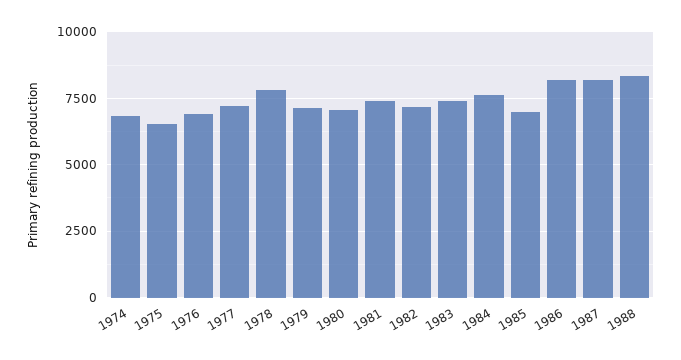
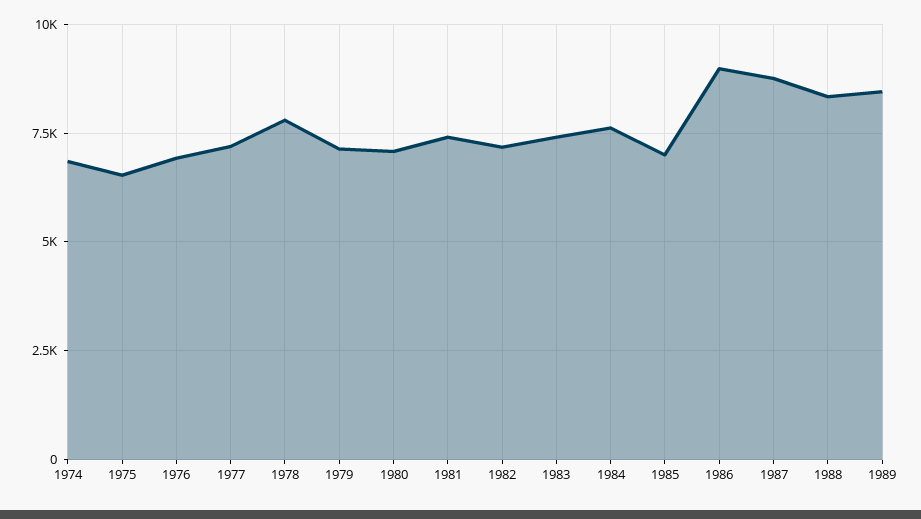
1986: 8250 -> 9000
1987: 8250 -> 8750
1989: none -> 8500

